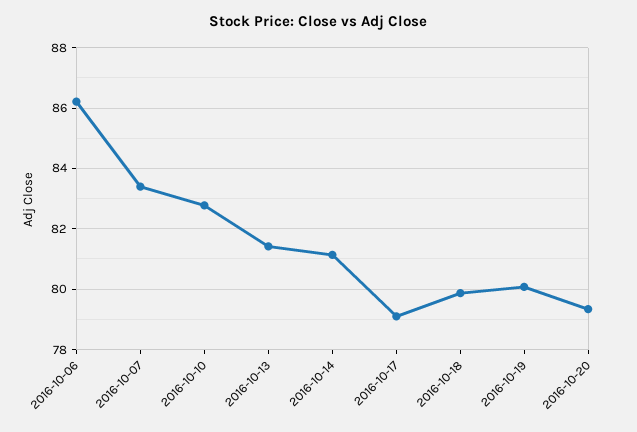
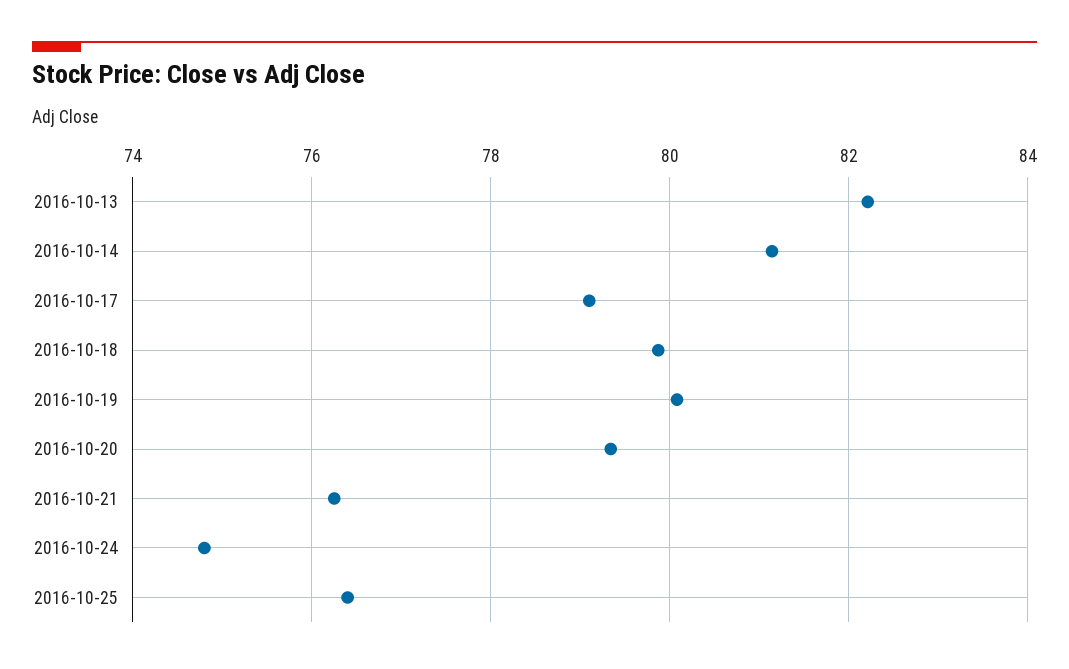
2016-10-06: 86.2 -> none
2016-10-07: 83.4 -> none
2016-10-10: 82.8 -> none
2016-10-13: 81.4 -> 82.2
2016-10-21: none -> 76.2
2016-10-24: none -> 74.8
2016-10-25: none -> 76.4

